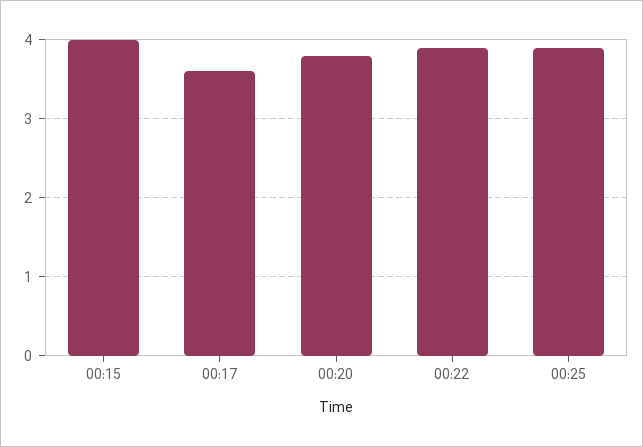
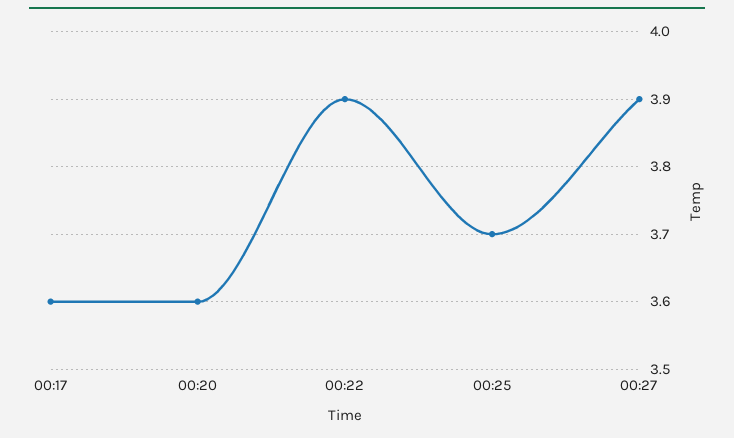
00:15: 4 -> none
00:20: 3.8 -> 3.6
00:25: 3.9 -> 3.7
00:27: none -> 3.9

